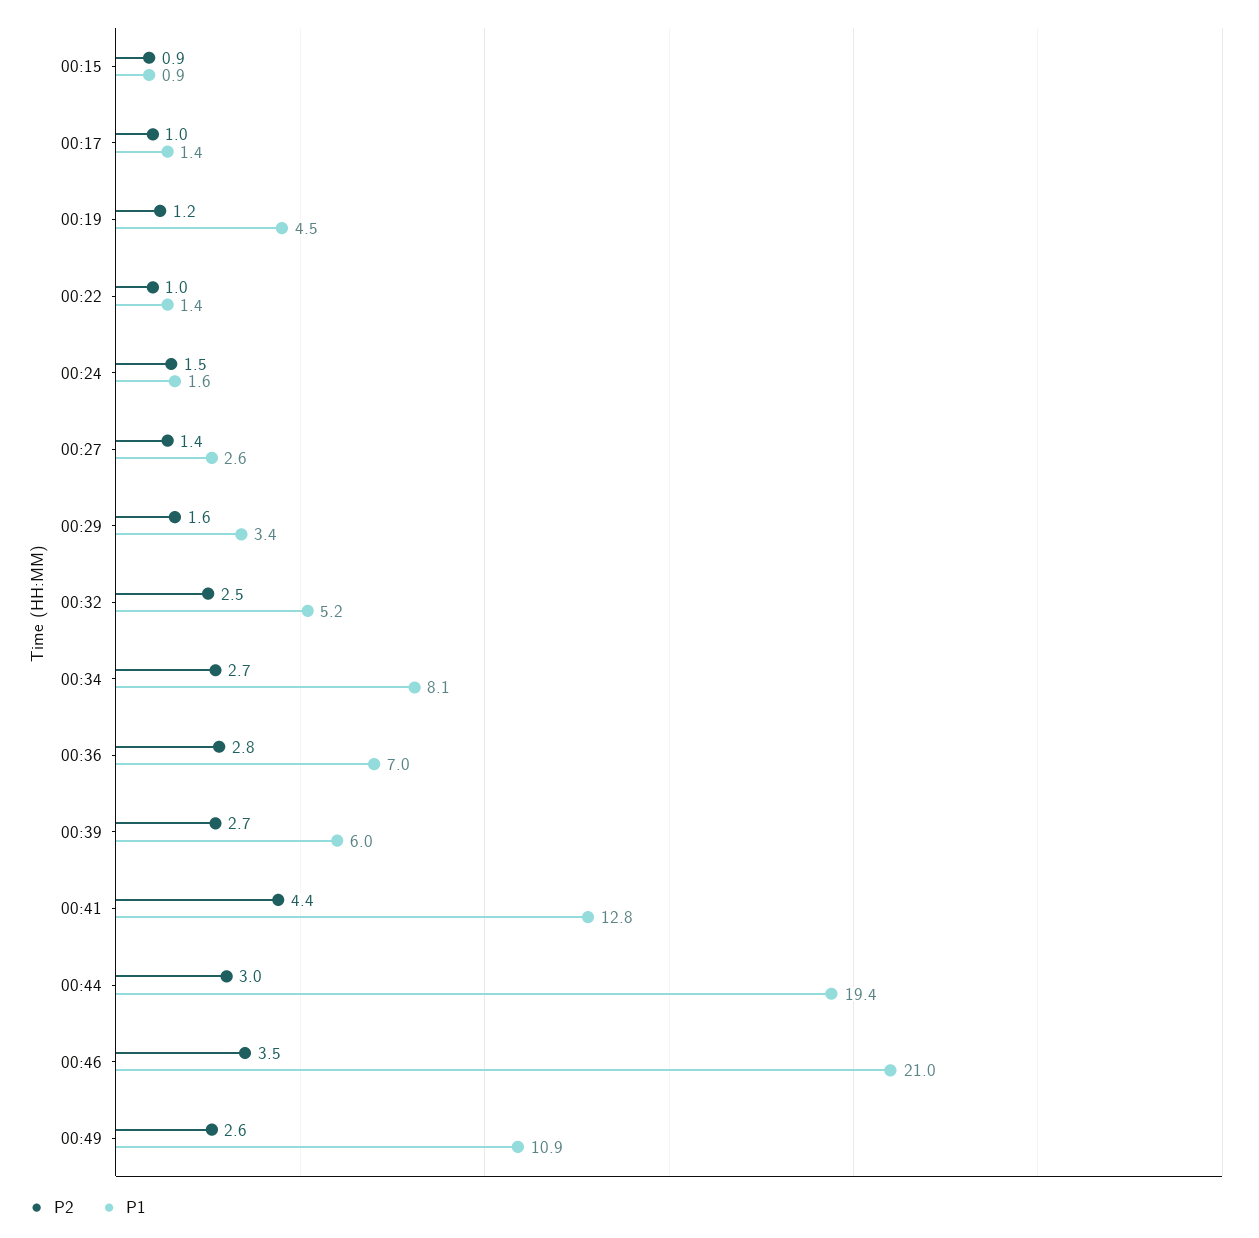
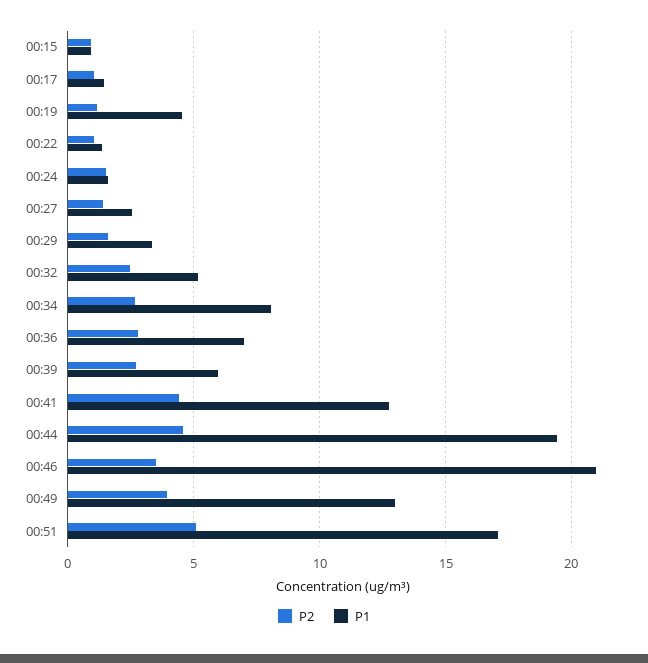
P2, 00:44: 3 -> 4.5
P2, 00:49: 2.6 -> 4
P1, 00:49: 10.9 -> 13
P2, 00:51: none -> 5
P1, 00:51: none -> 17

